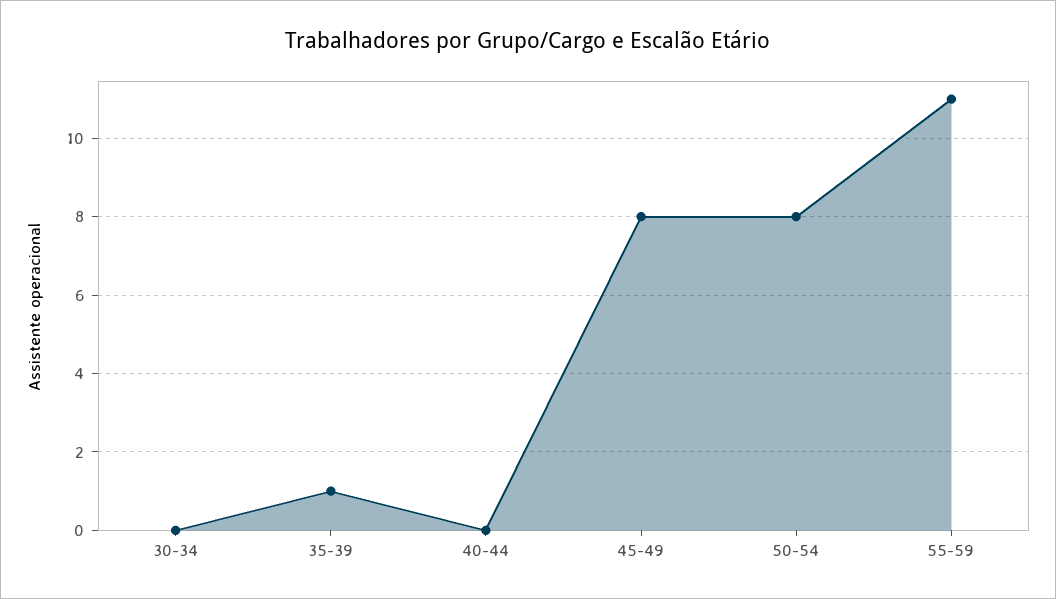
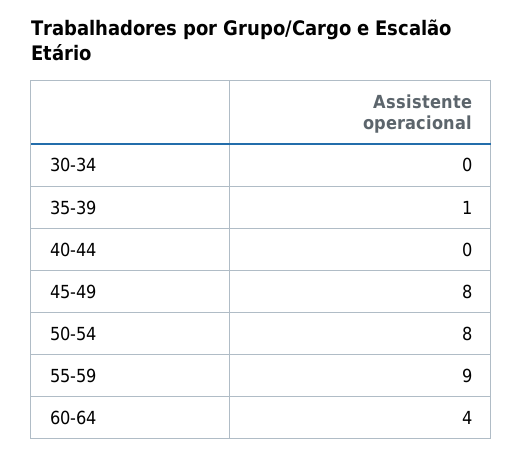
55-59: 11 -> 9
60-64: none -> 4

